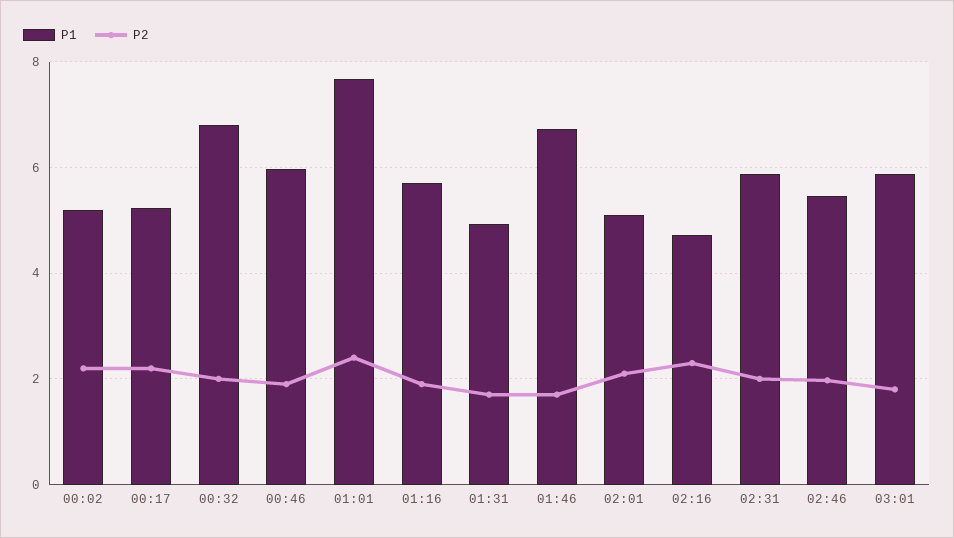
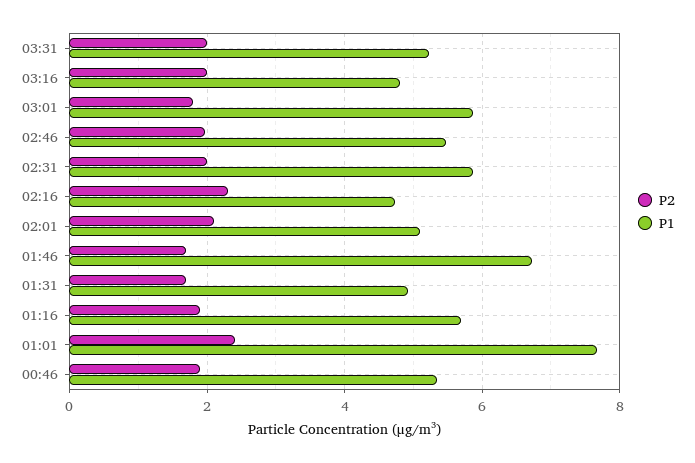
P1, 00:02: 5.2 -> none
P2, 00:02: 2.2 -> none
P1, 00:17: 5.2 -> none
P2, 00:17: 2.2 -> none
P1, 00:32: 6.8 -> none
P2, 00:32: 2 -> none
P1, 00:46: 6 -> 5.4
P2, 03:31: none -> 2
P1, 03:31: none -> 5.2
P2, 03:16: none -> 2
P1, 03:16: none -> 4.8

